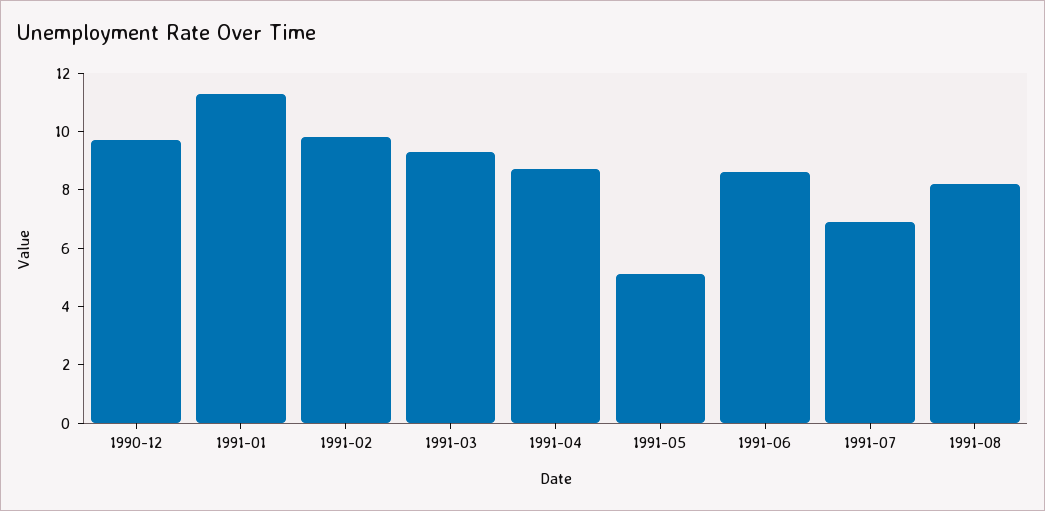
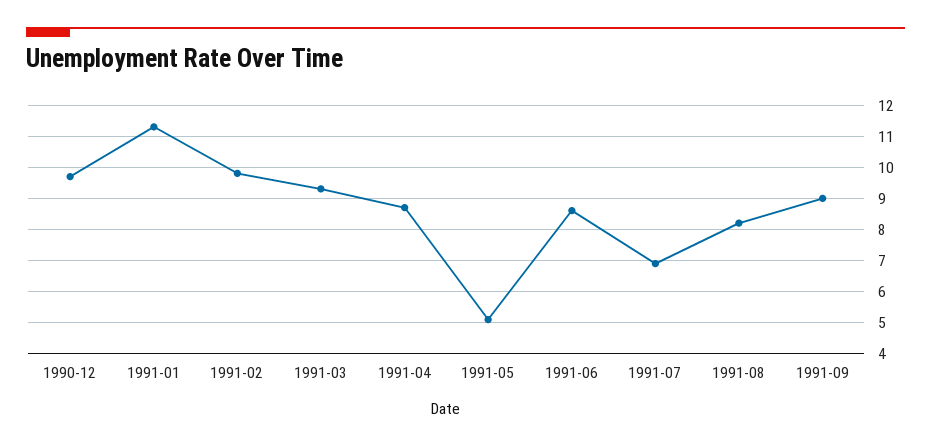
1991-09: none -> 9

